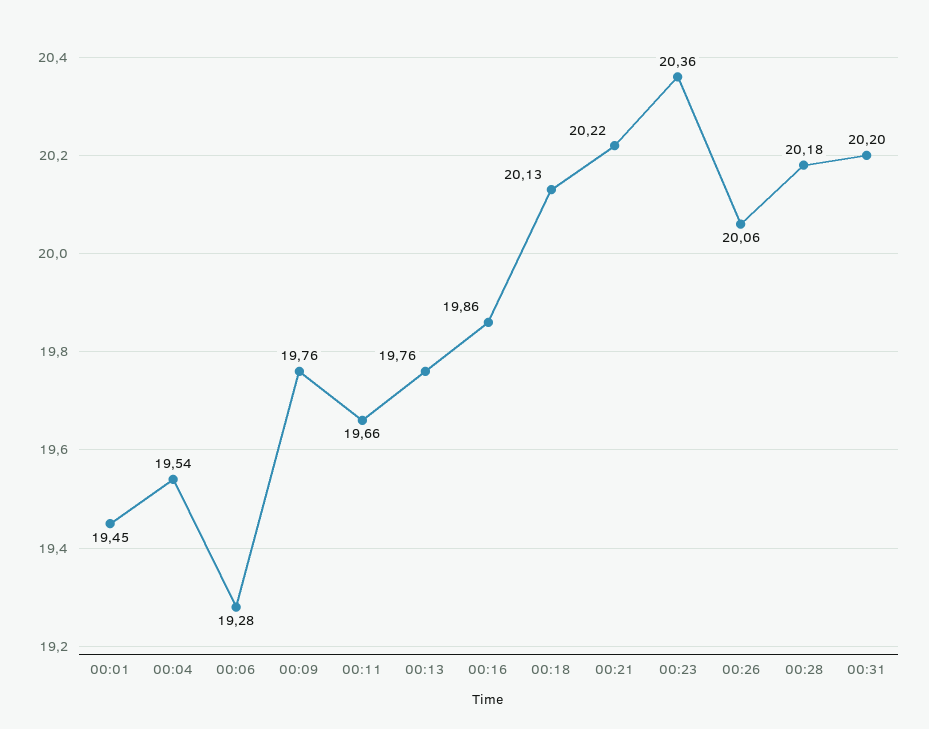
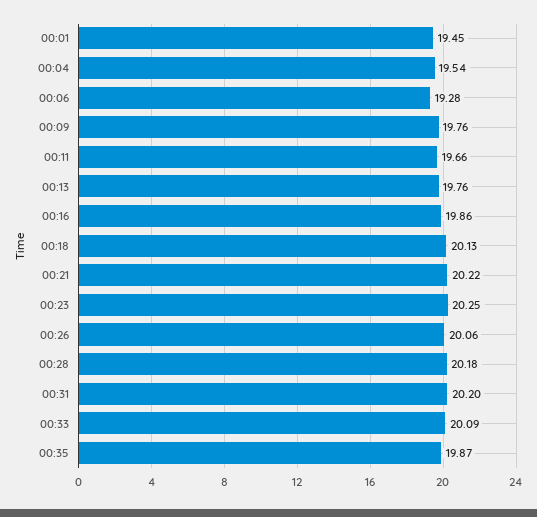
00:23: 20.36 -> 20.25
00:33: none -> 20.09
00:35: none -> 19.87

